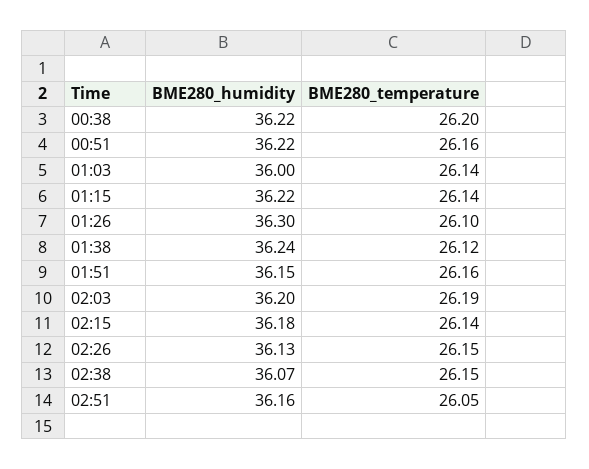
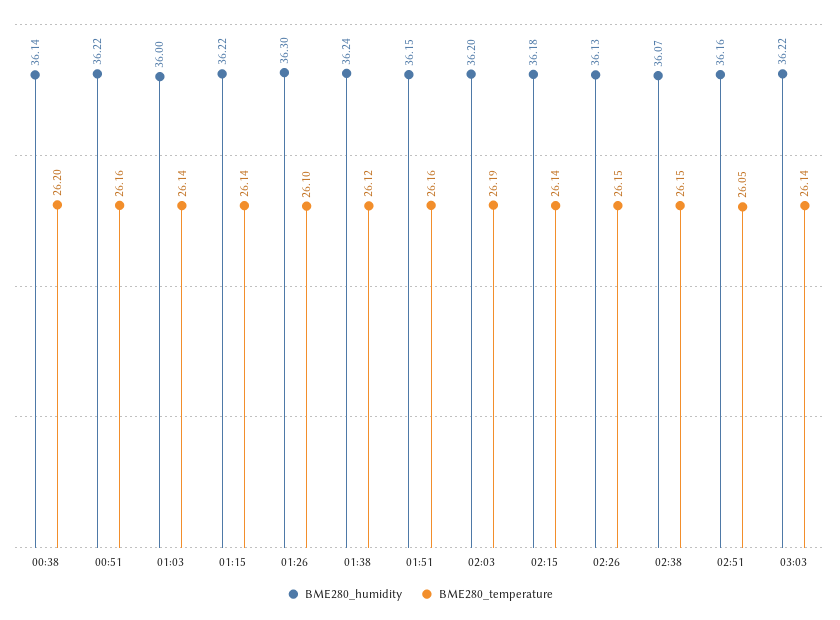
BME280_humidity, 00:38: 36.22 -> 36.14
BME280_humidity, 03:03: none -> 36.22
BME280_temperature, 03:03: none -> 26.14

